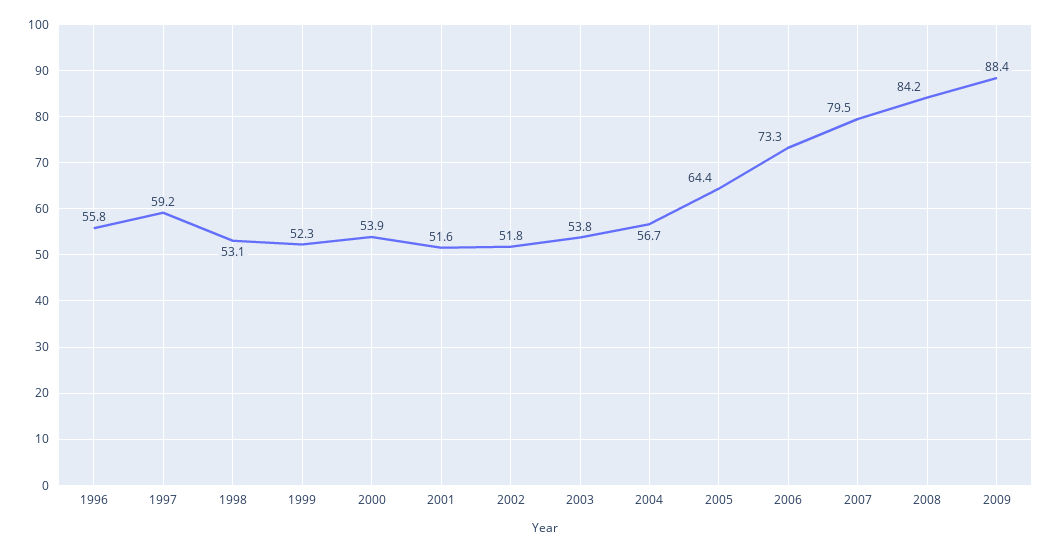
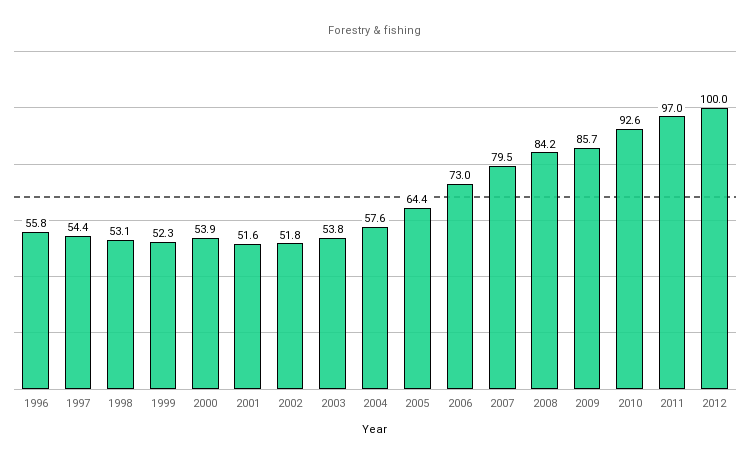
1997: 59.2 -> 54.4
2004: 56.7 -> 57.6
2006: 73.3 -> 73
2009: 88.4 -> 85.7
2010: none -> 92.6
2011: none -> 97
2012: none -> 100

